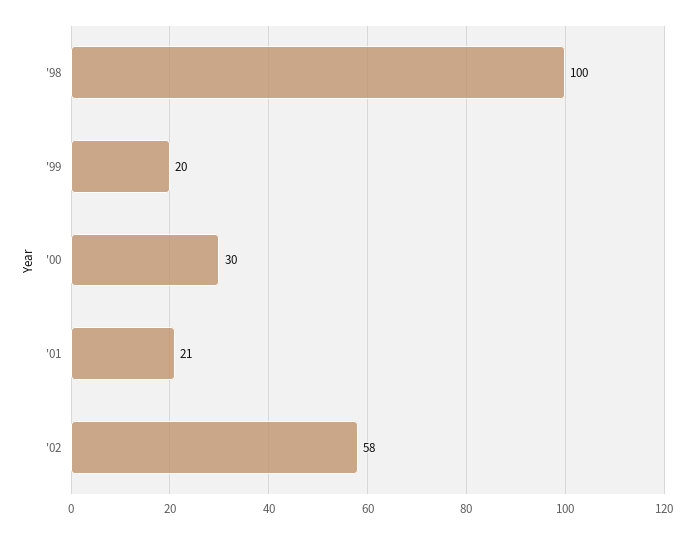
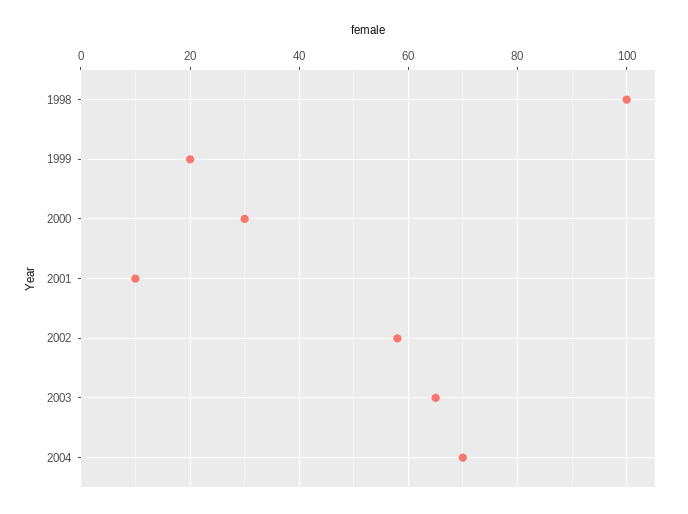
'01: 21 -> 10
2003: none -> 65
2004: none -> 70

